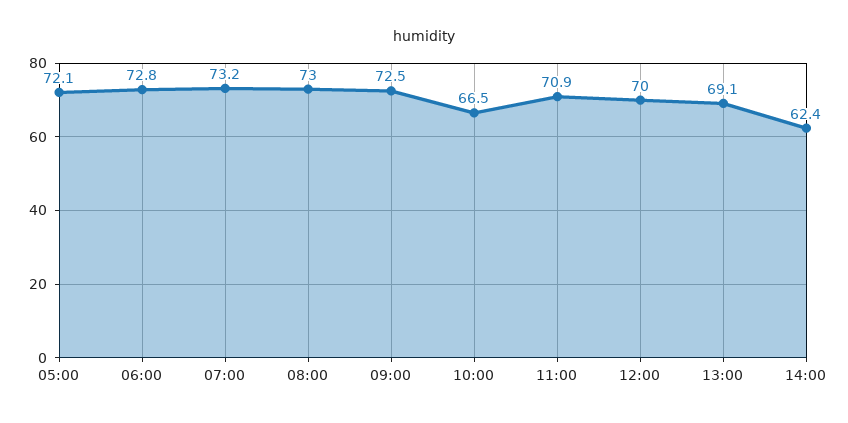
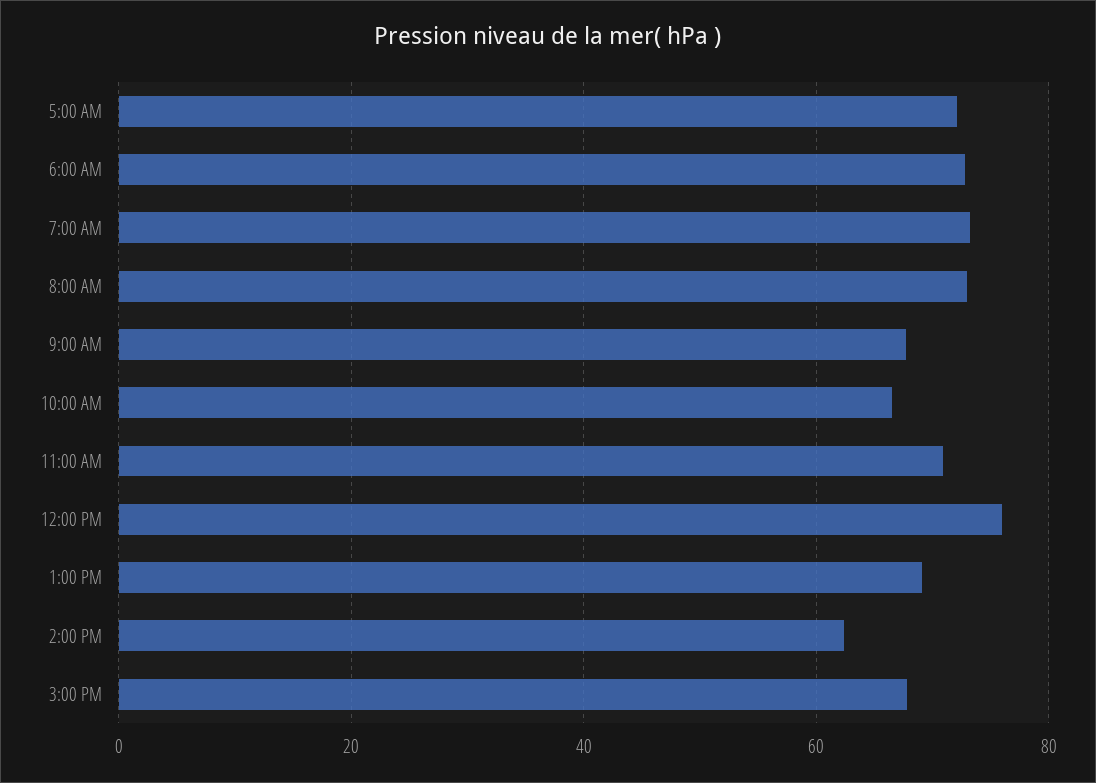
09:00: 72.5 -> 68
12:00: 70 -> 76
3:00 PM: none -> 68

